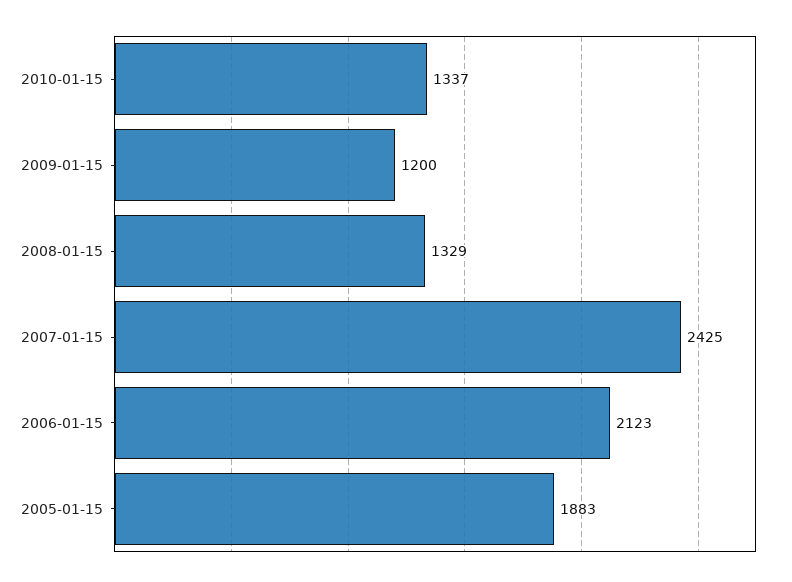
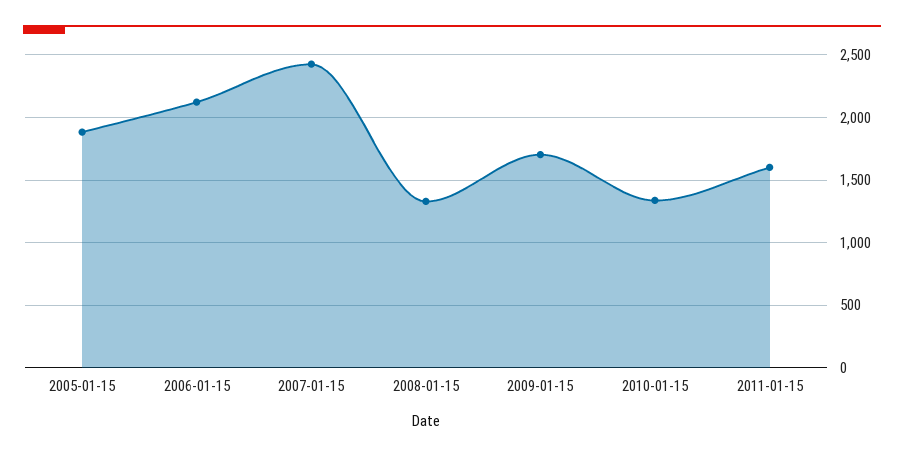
2009-01-15: 1200 -> 1700
2011-01-15: none -> 1600

